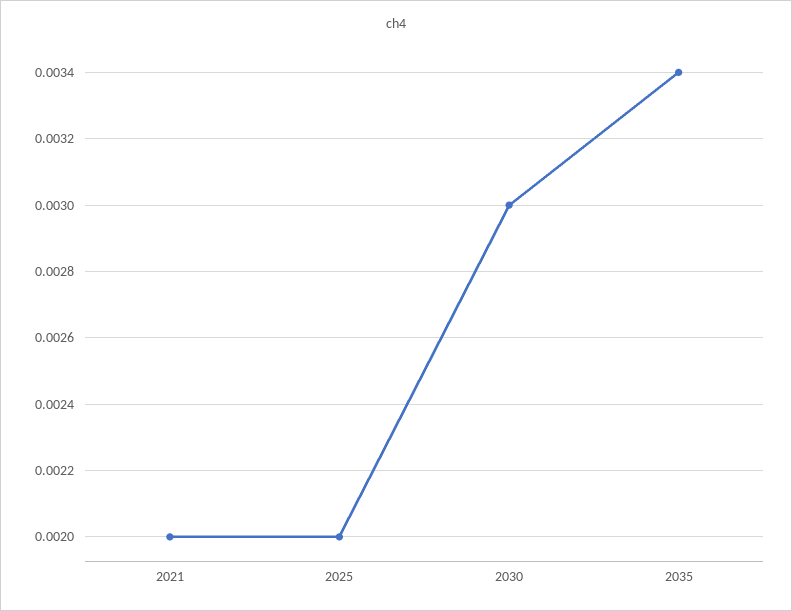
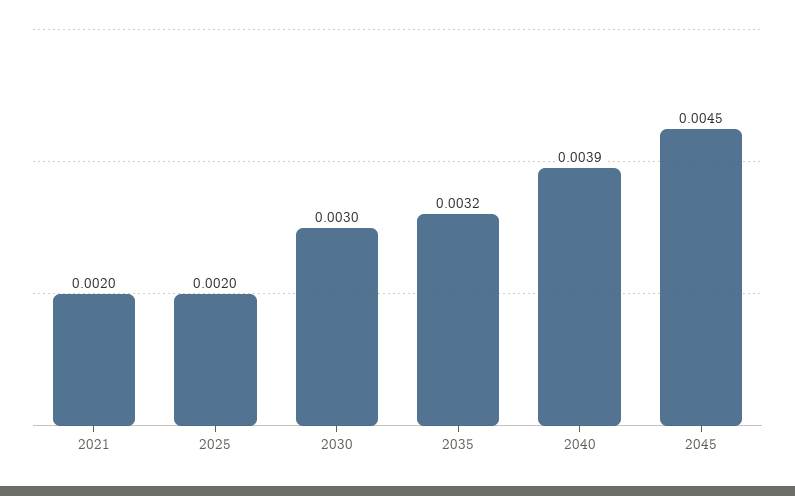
2035: 0.0034 -> 0.0032
2040: none -> 0.0039
2045: none -> 0.0045

